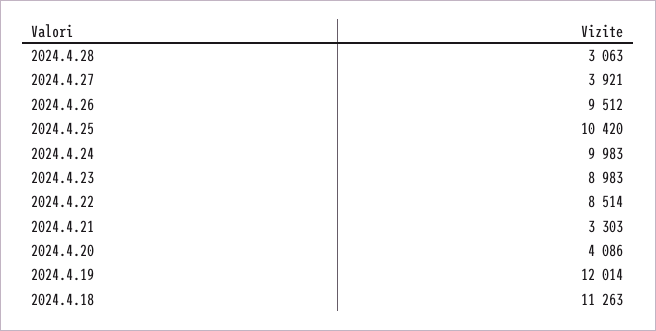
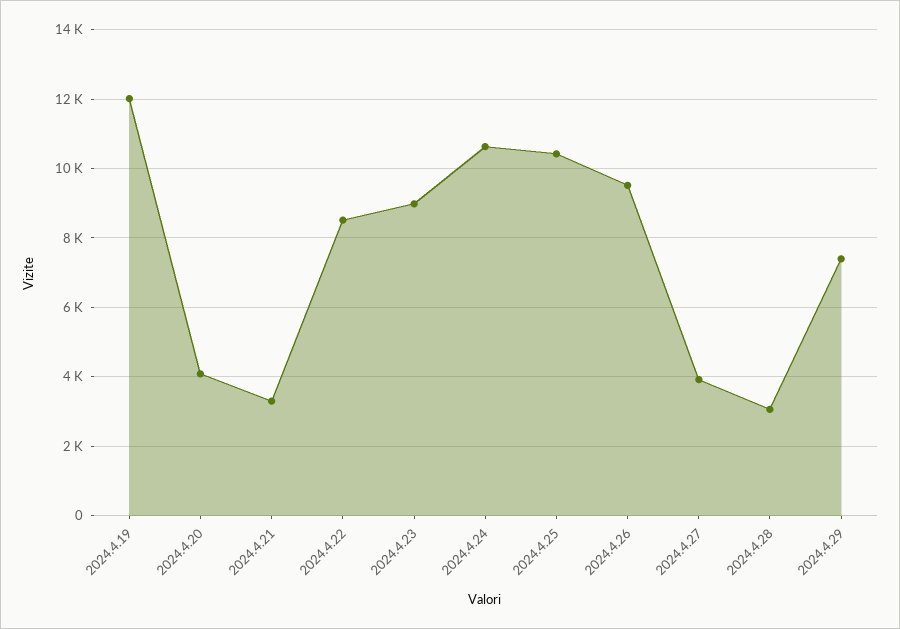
2024.4.24: 9983 -> 10600
2024.4.18: 11263 -> none
2024.4.29: none -> 7400

